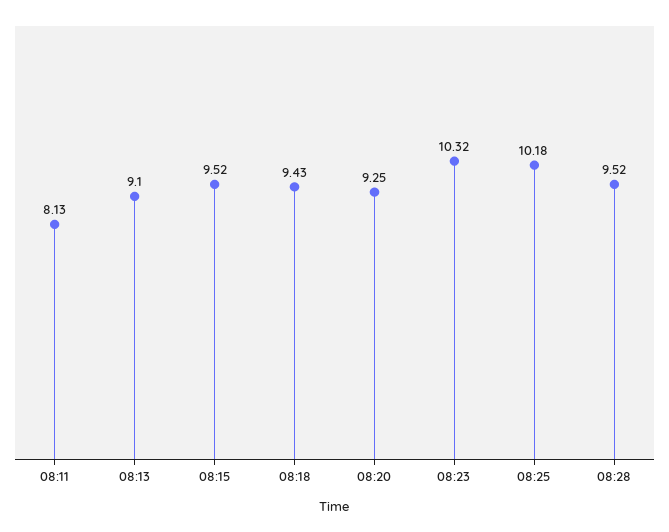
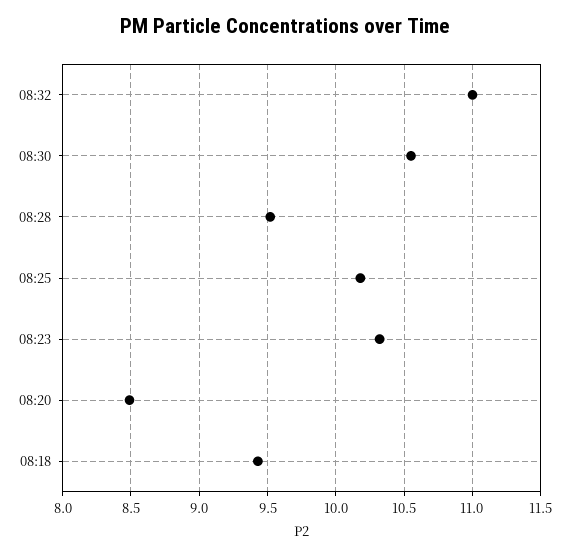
08:11: 8.13 -> none
08:13: 9.1 -> none
08:15: 9.52 -> none
08:20: 9.25 -> 8.5
08:32: none -> 11
08:30: none -> 10.55

